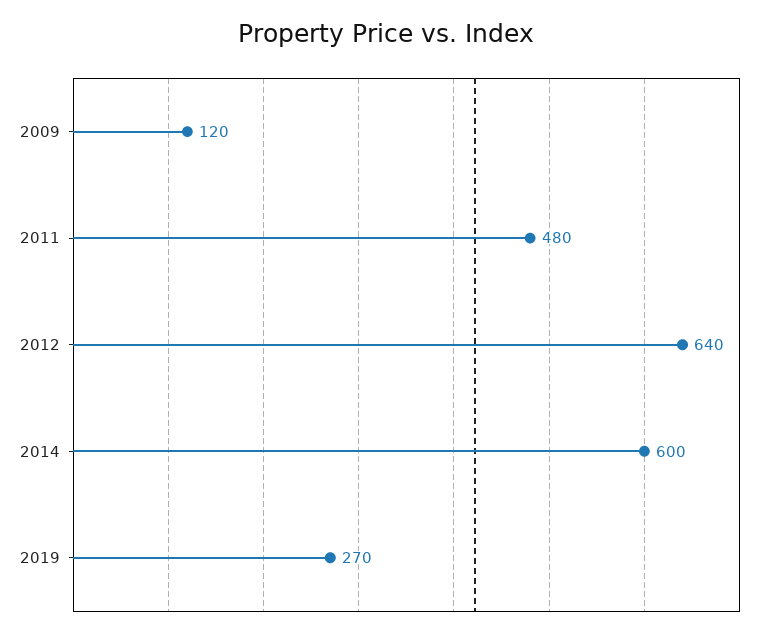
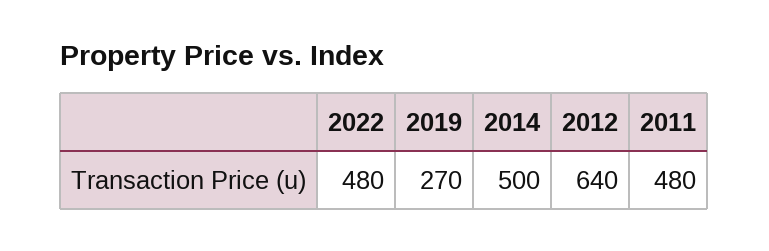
2009: 120 -> none
2014: 600 -> 500
2022: none -> 480

